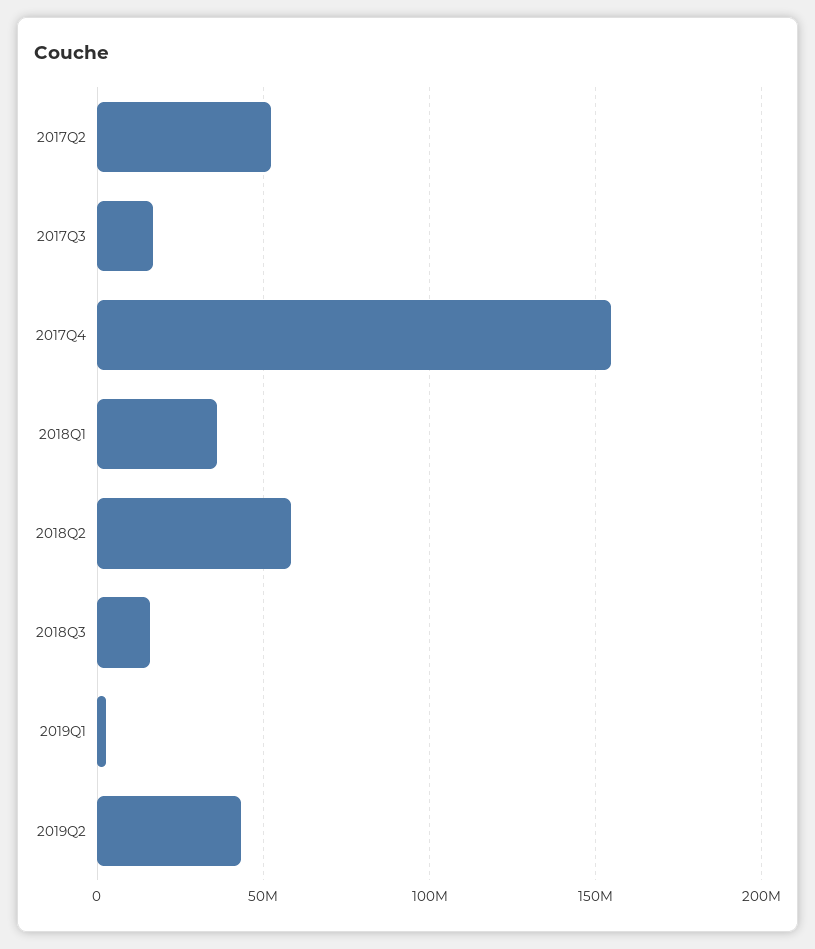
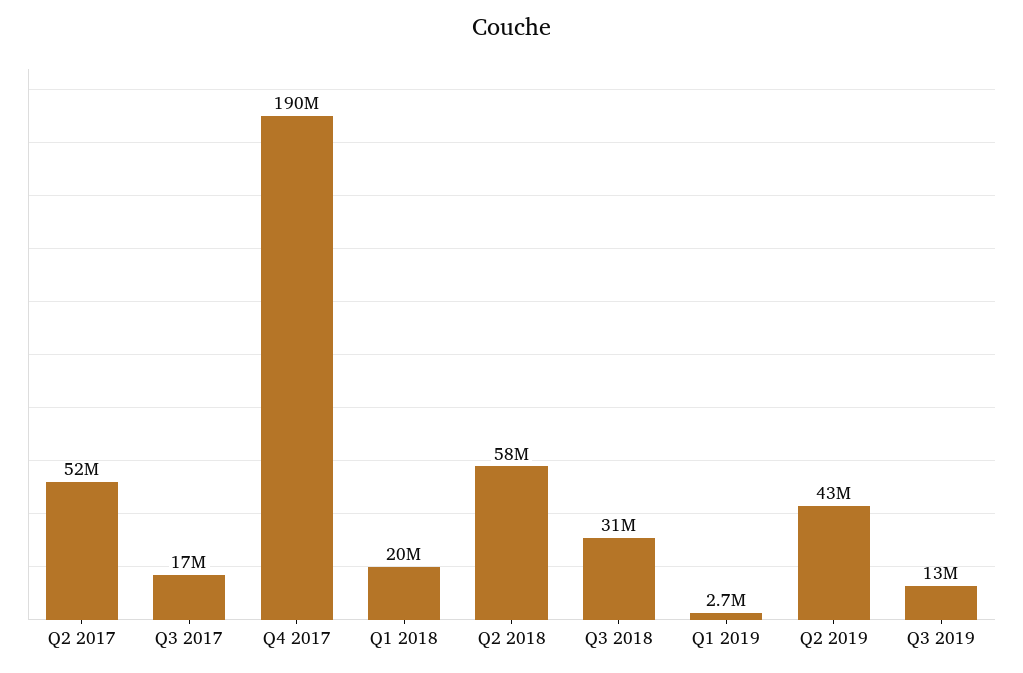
2017Q4: 155000000 -> 190000000
2018Q1: 35000000 -> 20000000
2018Q3: 15000000 -> 31000000
Q3 2019: none -> 13000000

